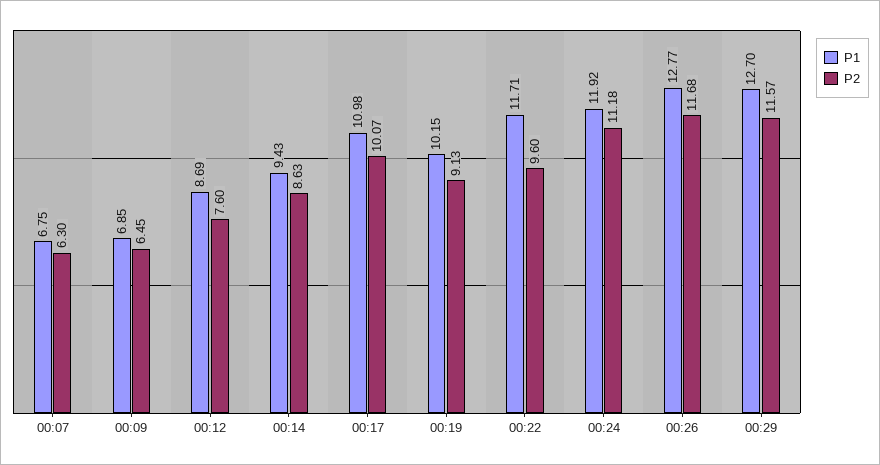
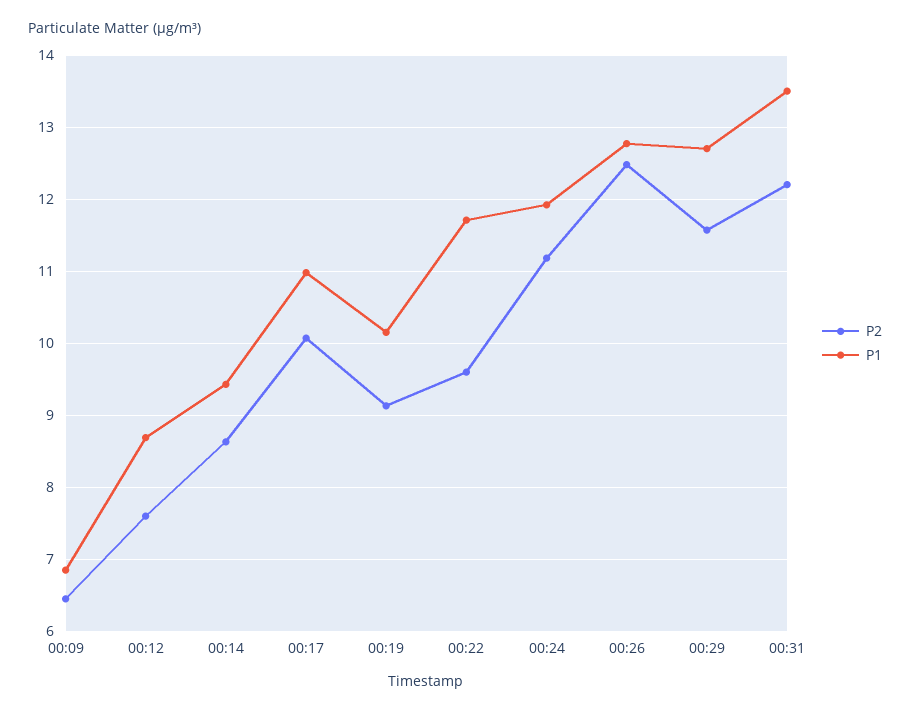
P1, 00:07: 6.75 -> none
P2, 00:07: 6.3 -> none
P2, 00:26: 11.68 -> 12.5
P2, 00:31: none -> 12.2
P1, 00:31: none -> 13.5

